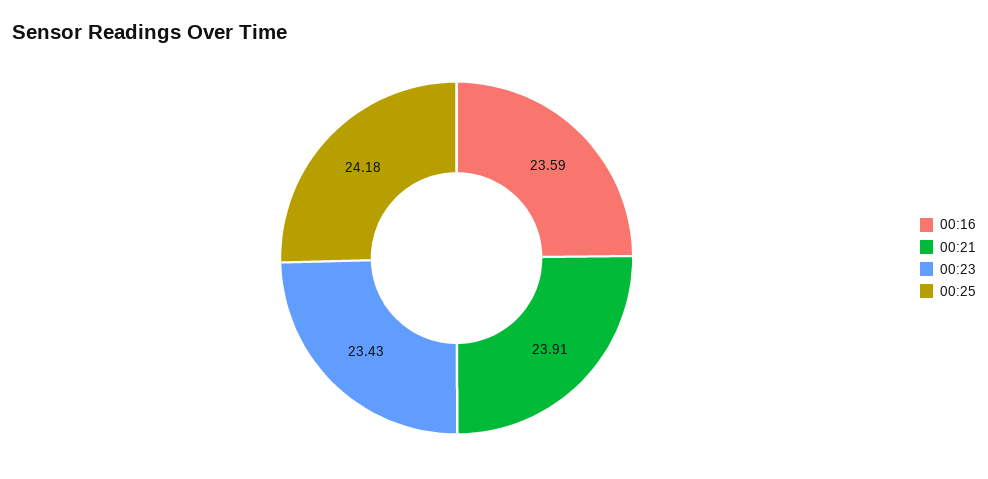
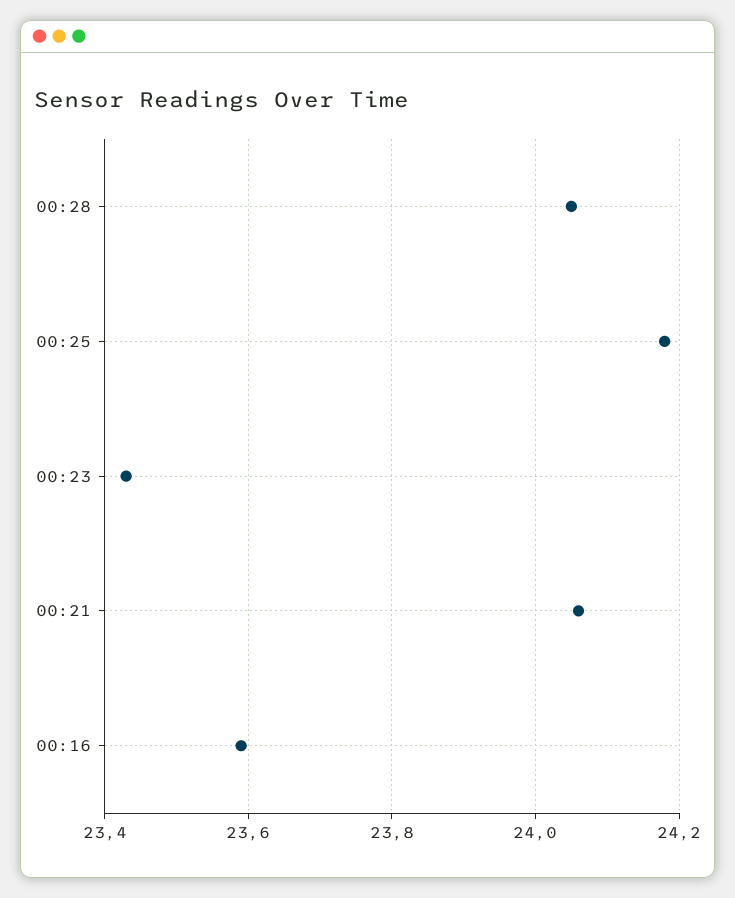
00:21: 23.91 -> 24.05
00:28: none -> 24.05

